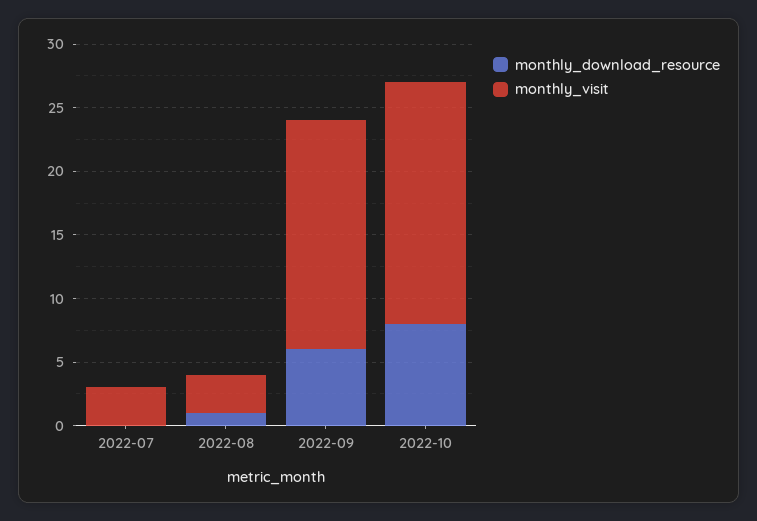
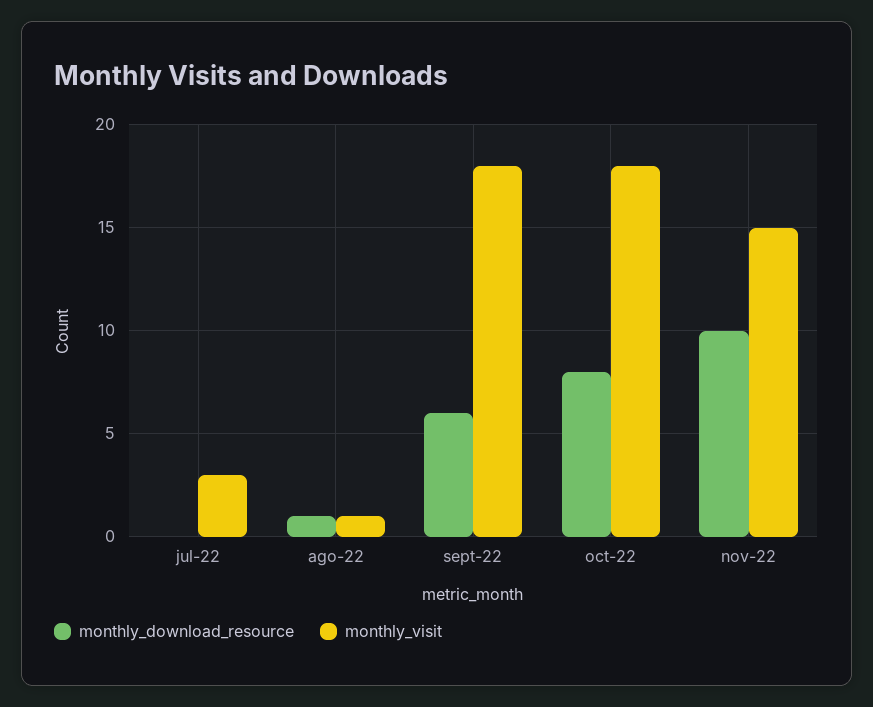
monthly_visit, 2022-08: 3 -> 1
monthly_visit, 2022-10: 19 -> 18
monthly_download_resource, nov-22: none -> 10
monthly_visit, nov-22: none -> 15

